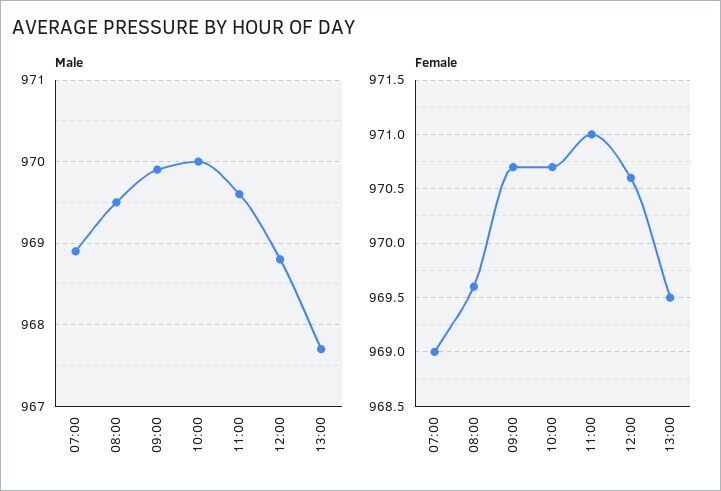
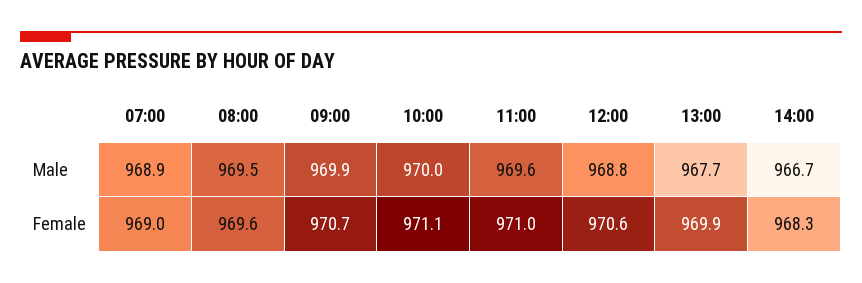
Female, 10:00: 970.7 -> 971.1
Female, 13:00: 969.5 -> 969.9
Male, 14:00: none -> 966.7
Female, 14:00: none -> 968.3

